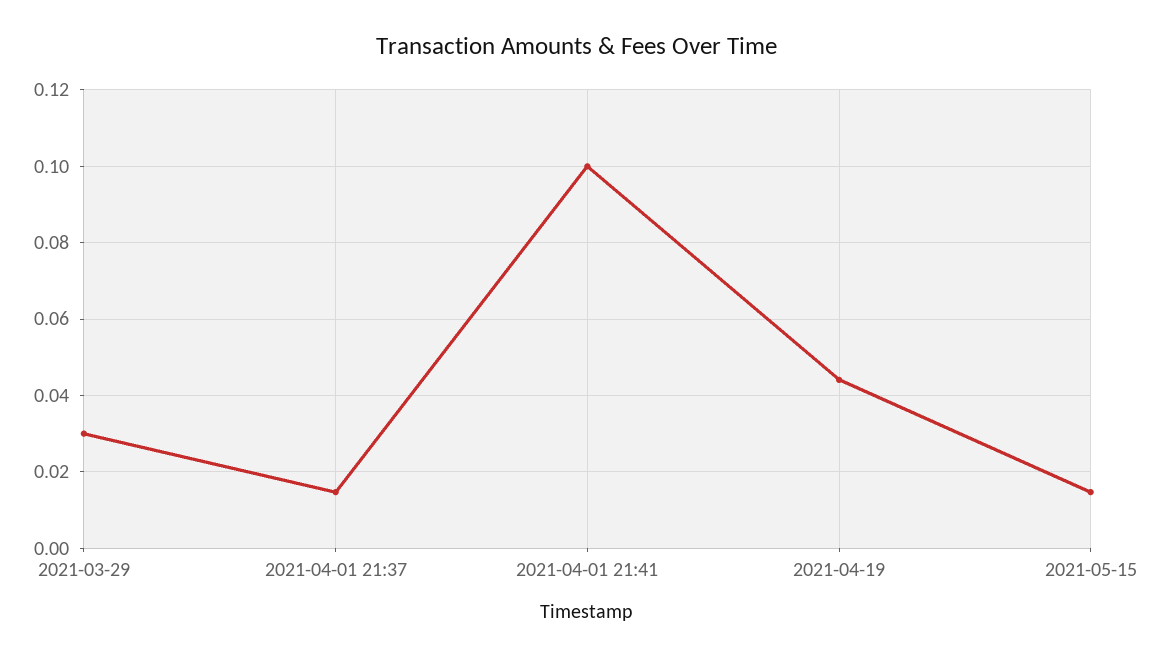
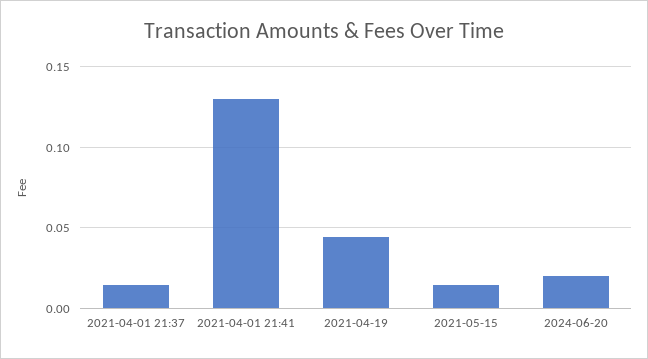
2021-03-29: 0.03 -> none
2021-04-01 21:41: 0.1 -> 0.13
2024-06-20: none -> 0.02

